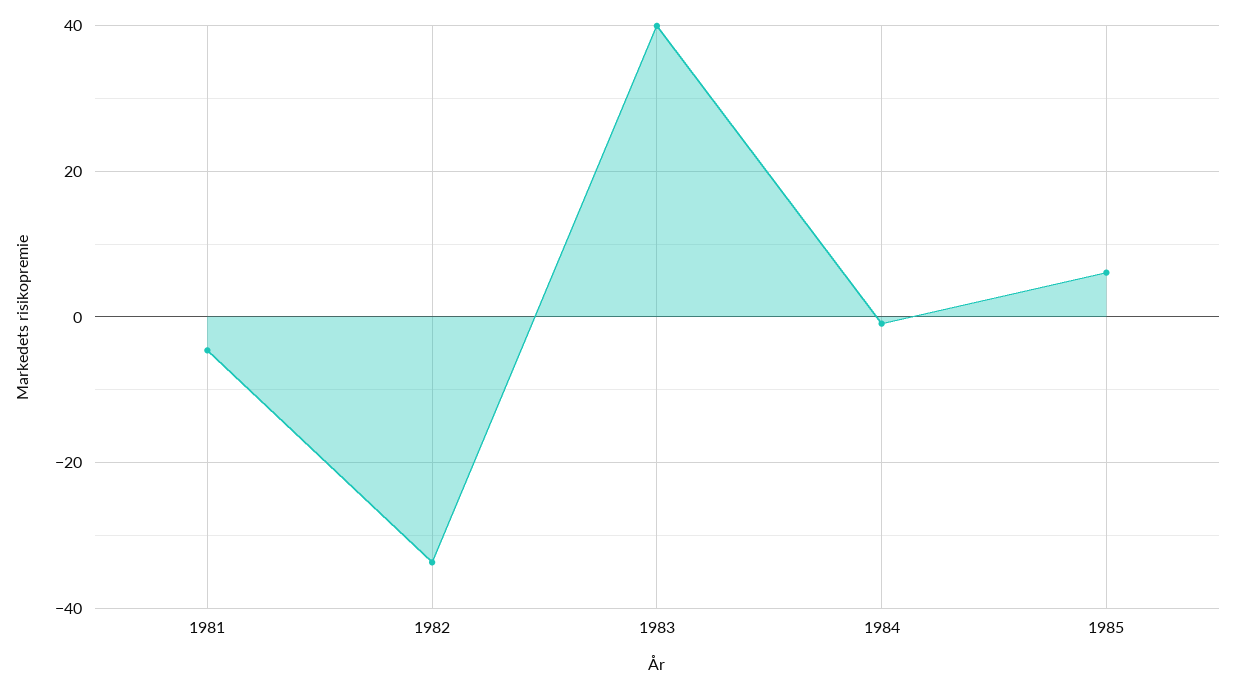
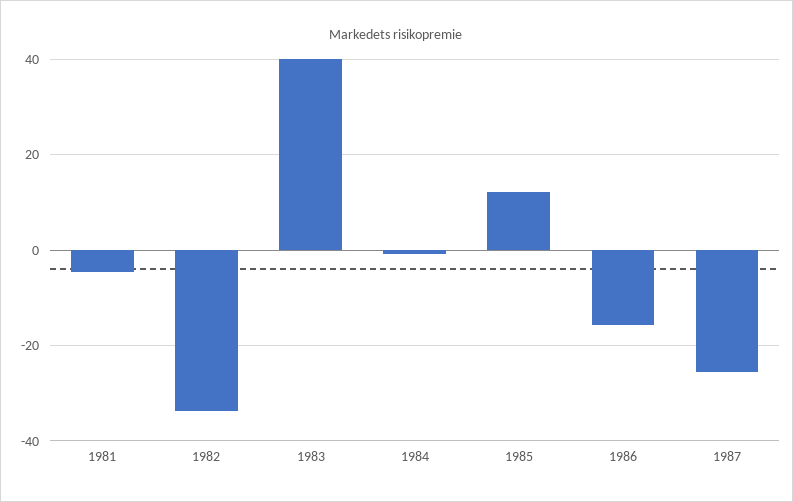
1985: 6 -> 12
1986: none -> -16
1987: none -> -26

